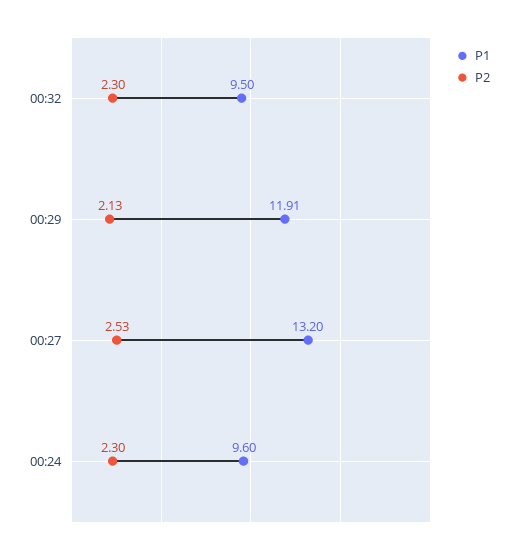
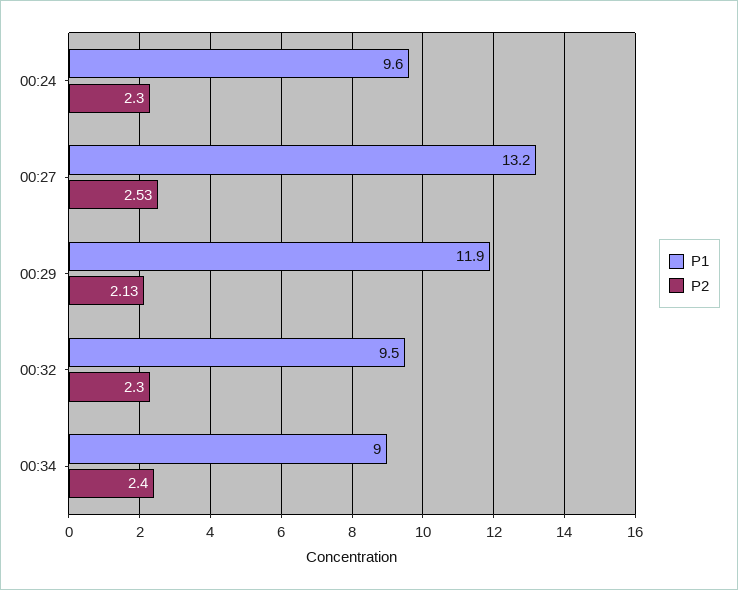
P1, 00:34: none -> 9
P2, 00:34: none -> 2.4

